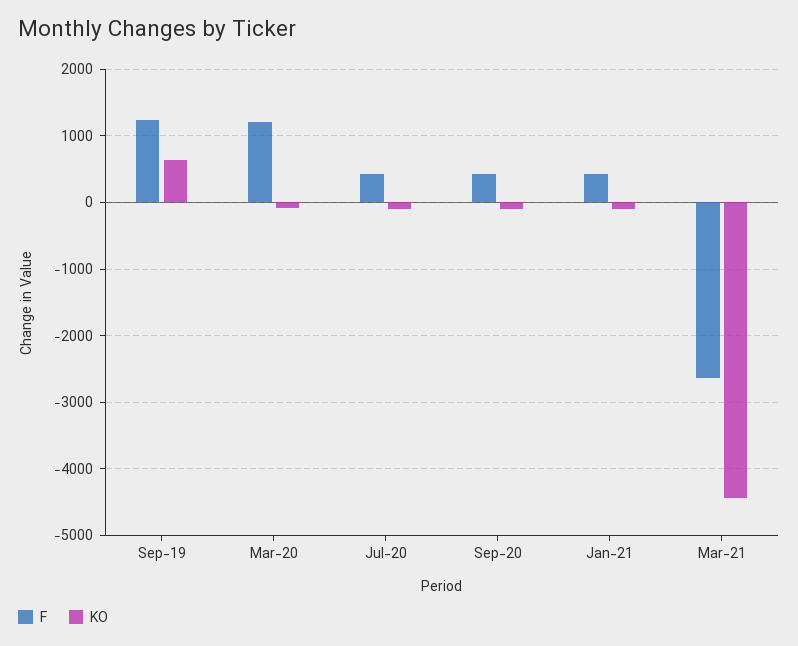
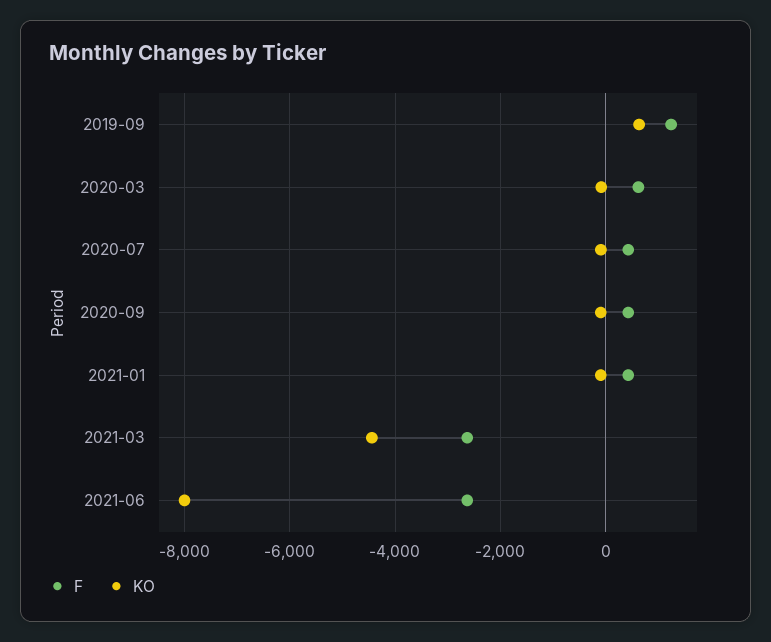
F, Mar-20: 1200 -> 600
F, 2021-06: none -> -2600
KO, 2021-06: none -> -8000

